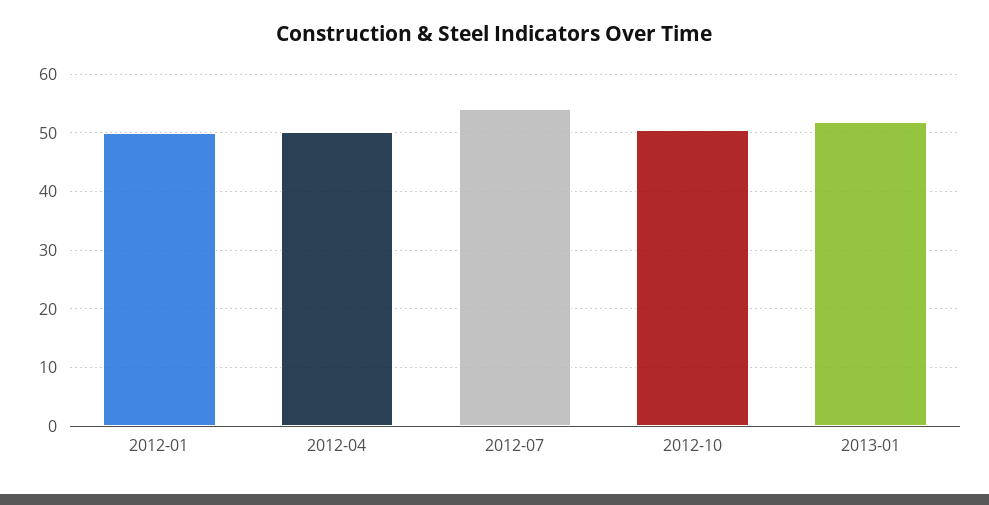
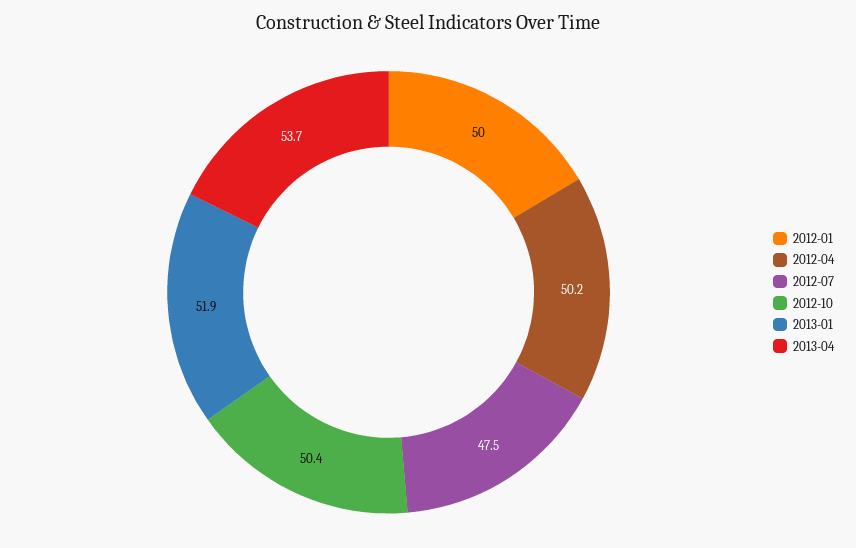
2012-07: 54 -> 47.5
2013-04: none -> 53.7

